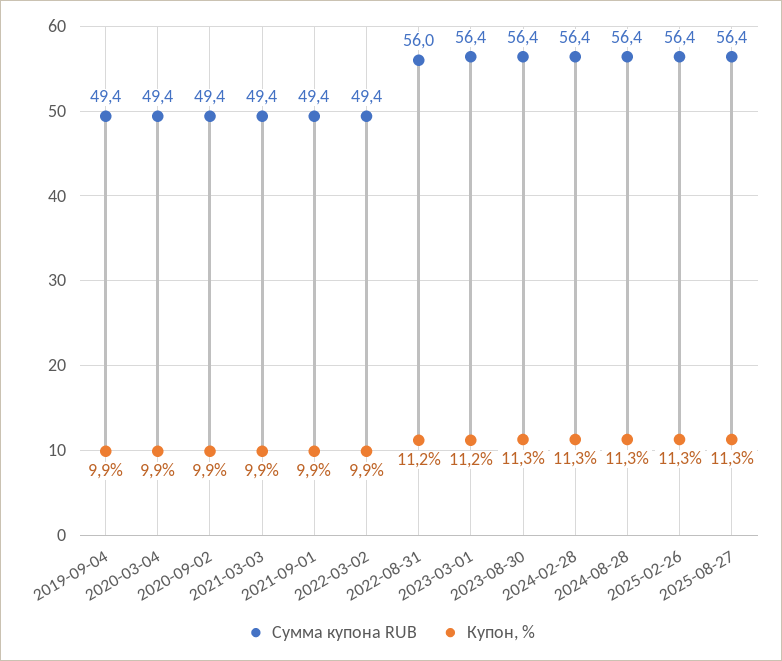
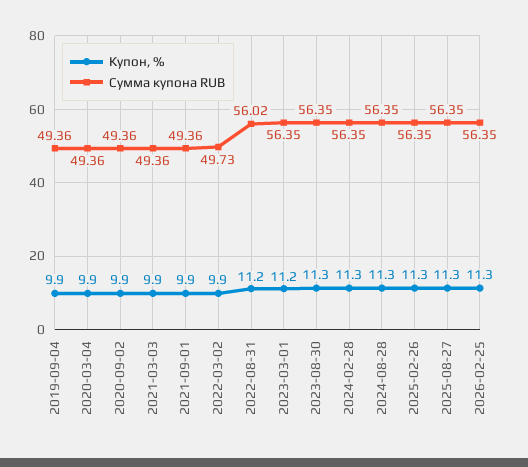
Сумма купона RUB, 2022-03-02: 49.4 -> 49.73
Купон, %, 2026-02-25: none -> 11.3
Сумма купона RUB, 2026-02-25: none -> 56.35

